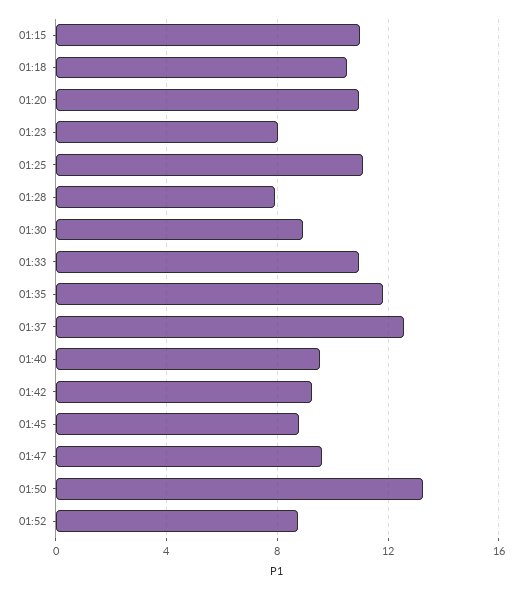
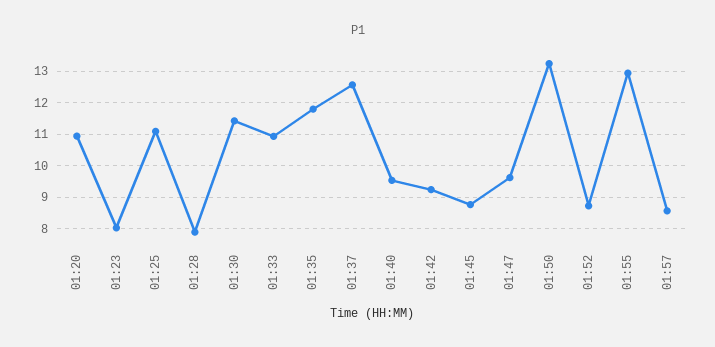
01:15: 11 -> none
01:18: 10.5 -> none
01:30: 9 -> 11.4
01:55: none -> 13
01:57: none -> 8.6

